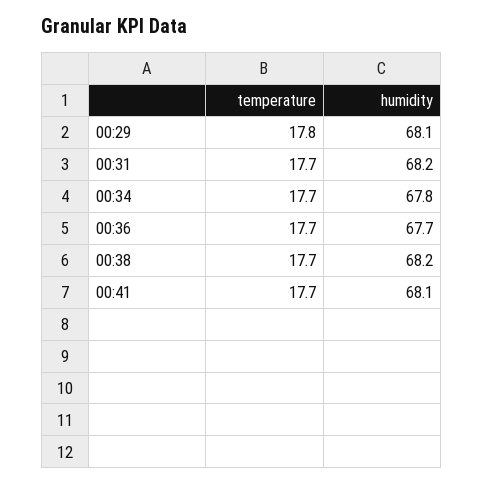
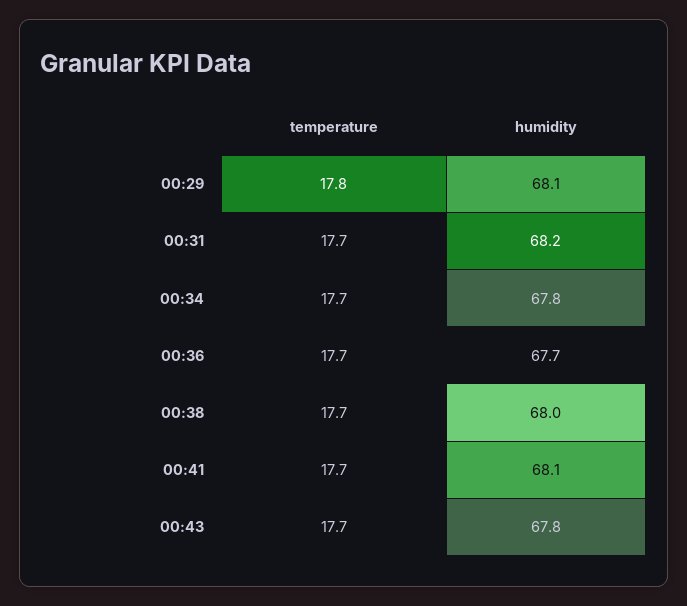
humidity, 00:38: 68.2 -> 68
temperature, 00:43: none -> 17.7
humidity, 00:43: none -> 67.8

